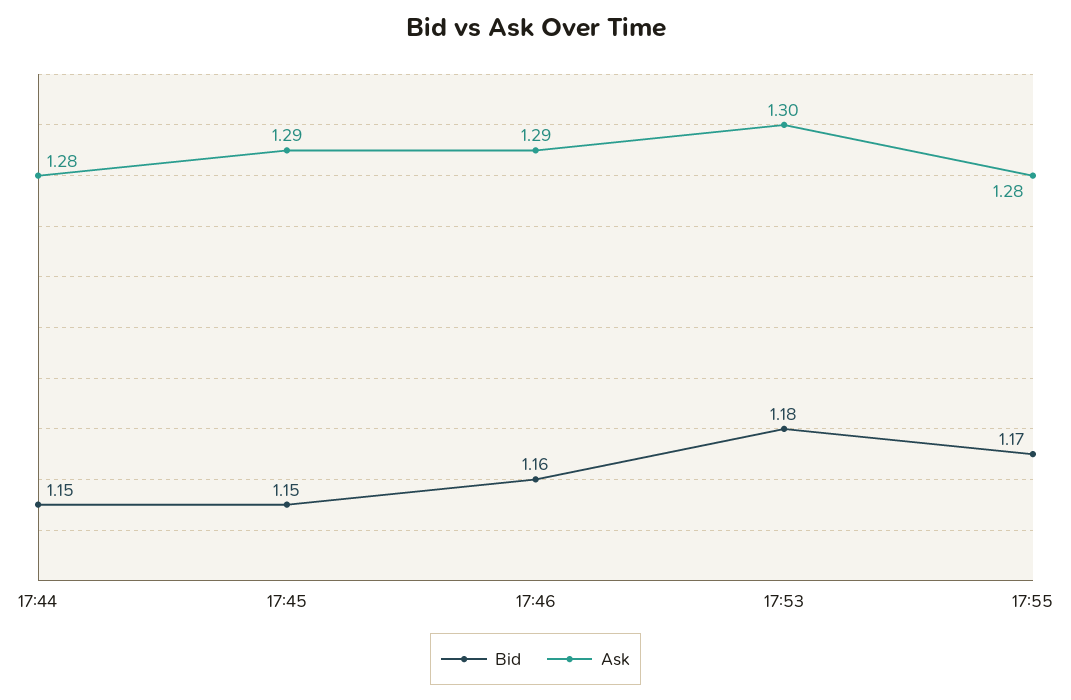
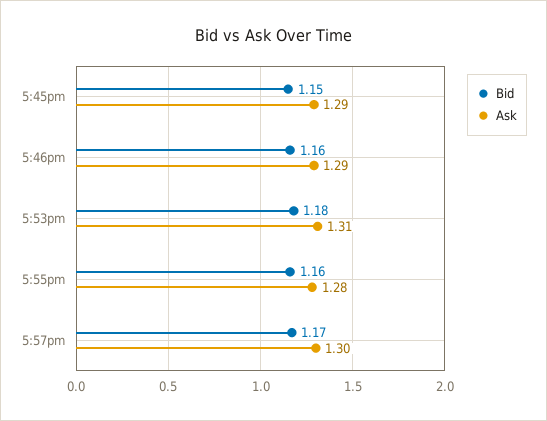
Bid, 17:44: 1.15 -> none
Ask, 17:44: 1.28 -> none
Ask, 17:53: 1.3 -> 1.31
Bid, 17:55: 1.17 -> 1.16
Bid, 5:57pm: none -> 1.17
Ask, 5:57pm: none -> 1.3

